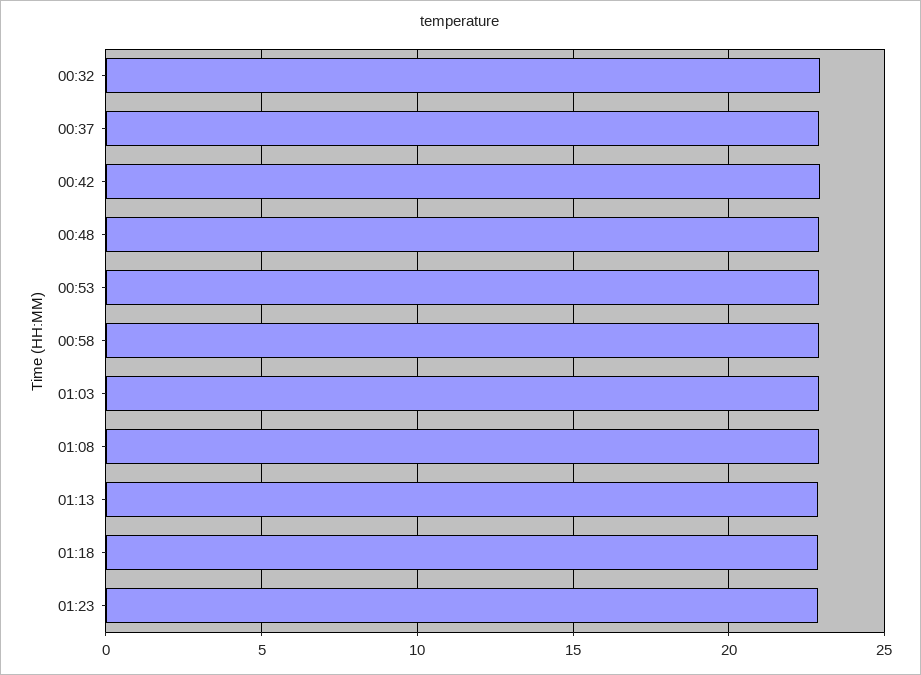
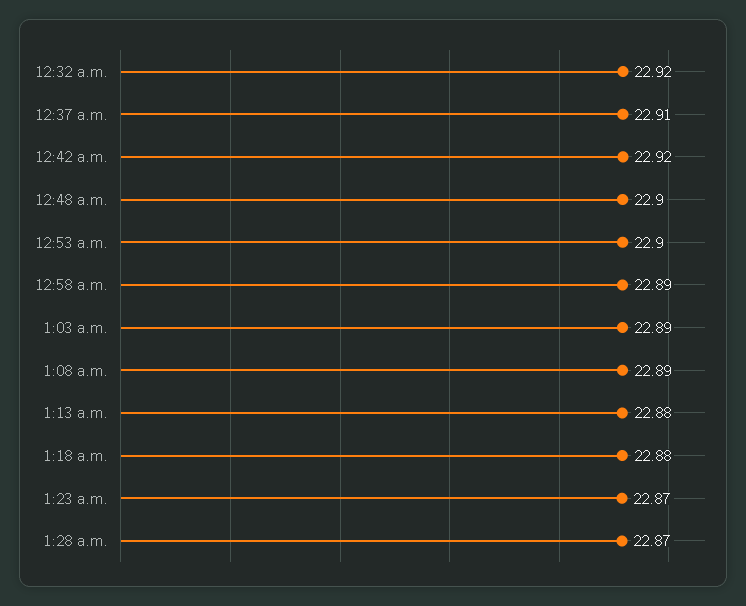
1:28 a.m.: none -> 22.87

